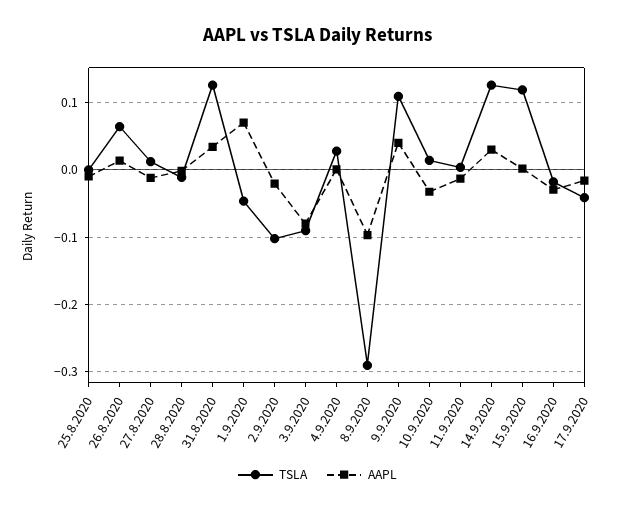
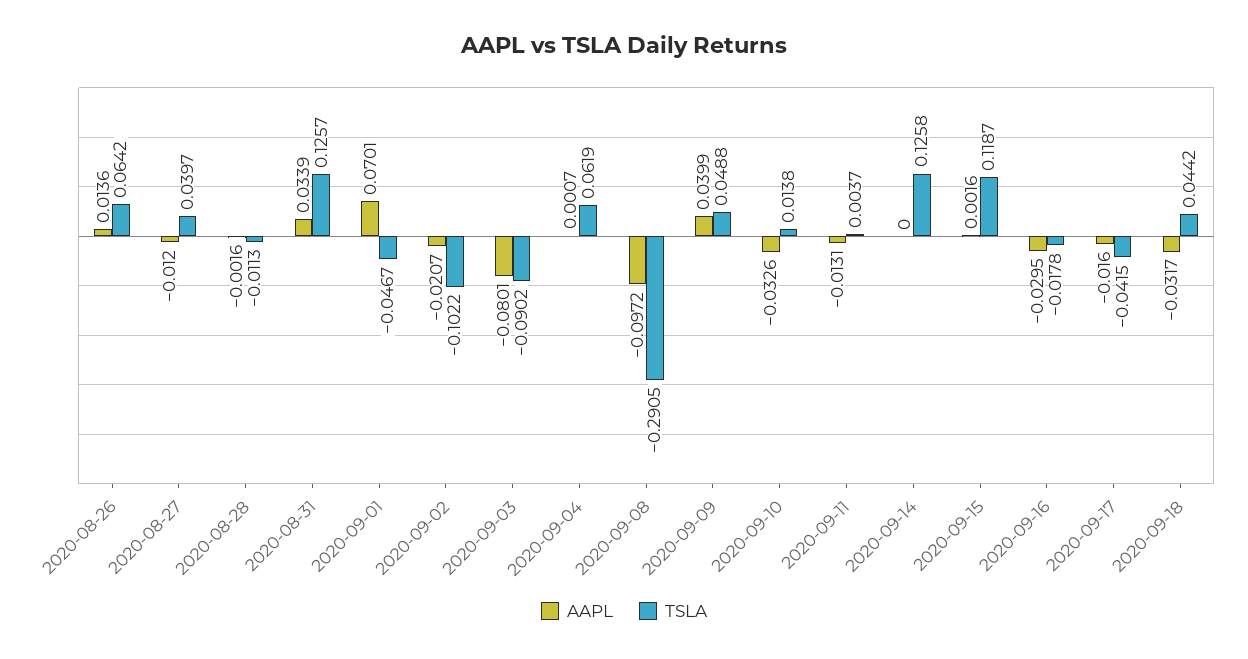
TSLA, 25.8.2020: 0 -> none
AAPL, 25.8.2020: -0.01 -> none
TSLA, 27.8.2020: 0.01 -> 0.0397
TSLA, 4.9.2020: 0.03 -> 0.0619
TSLA, 9.9.2020: 0.11 -> 0.0488
AAPL, 14.9.2020: 0.03 -> 0
AAPL, 2020-09-18: none -> -0.0317
TSLA, 2020-09-18: none -> 0.0442

